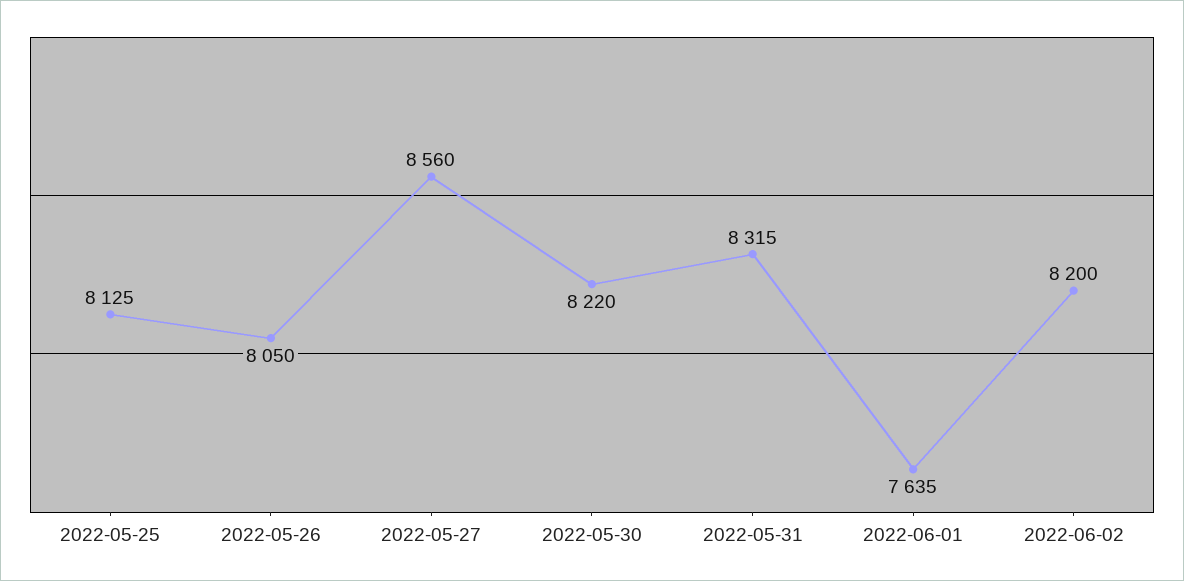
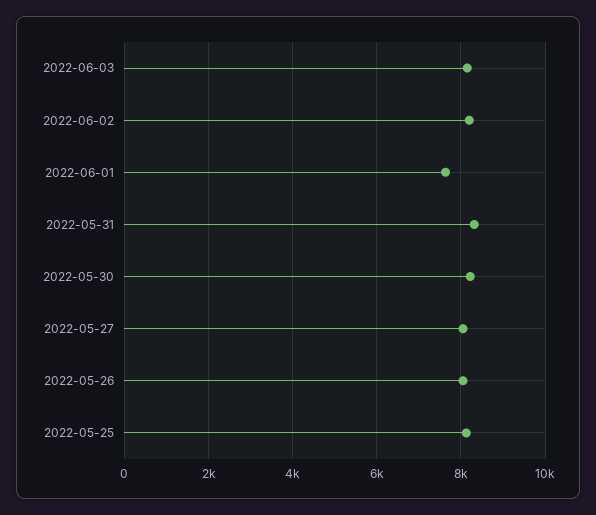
2022-05-27: 8560 -> 8000
2022-06-03: none -> 8200

